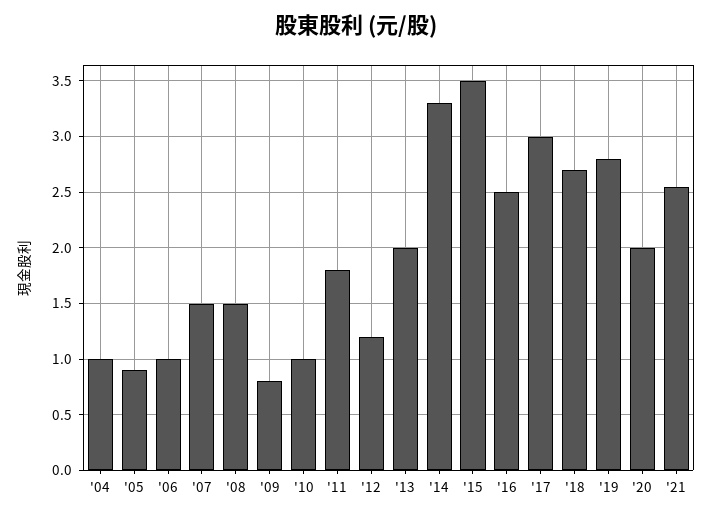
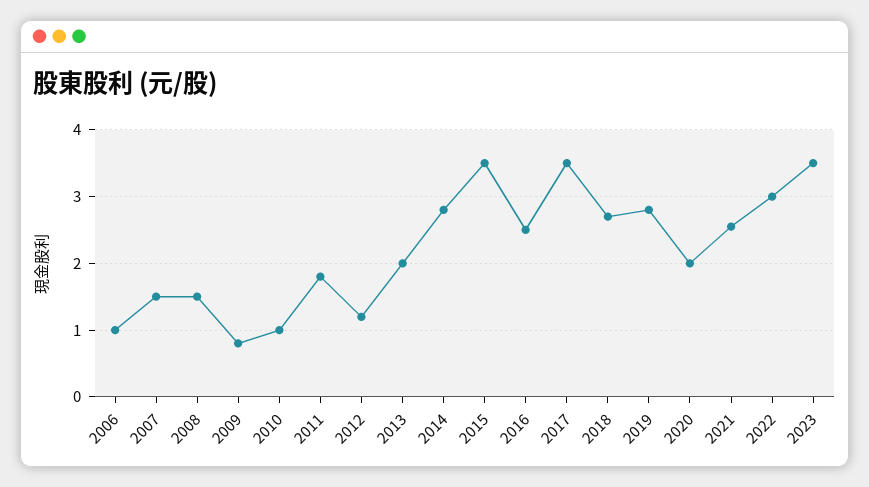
'04: 1 -> none
'05: 0.9 -> none
'14: 3.3 -> 2.8
'17: 3 -> 3.5
2022: none -> 3
2023: none -> 3.5

